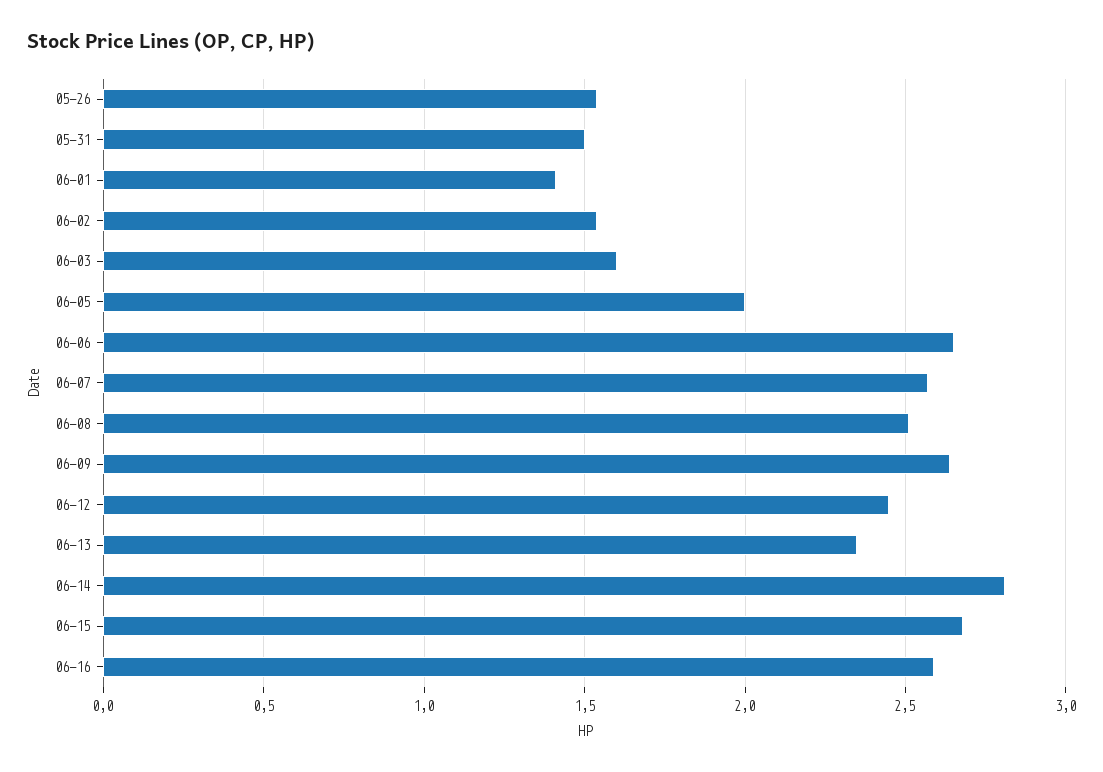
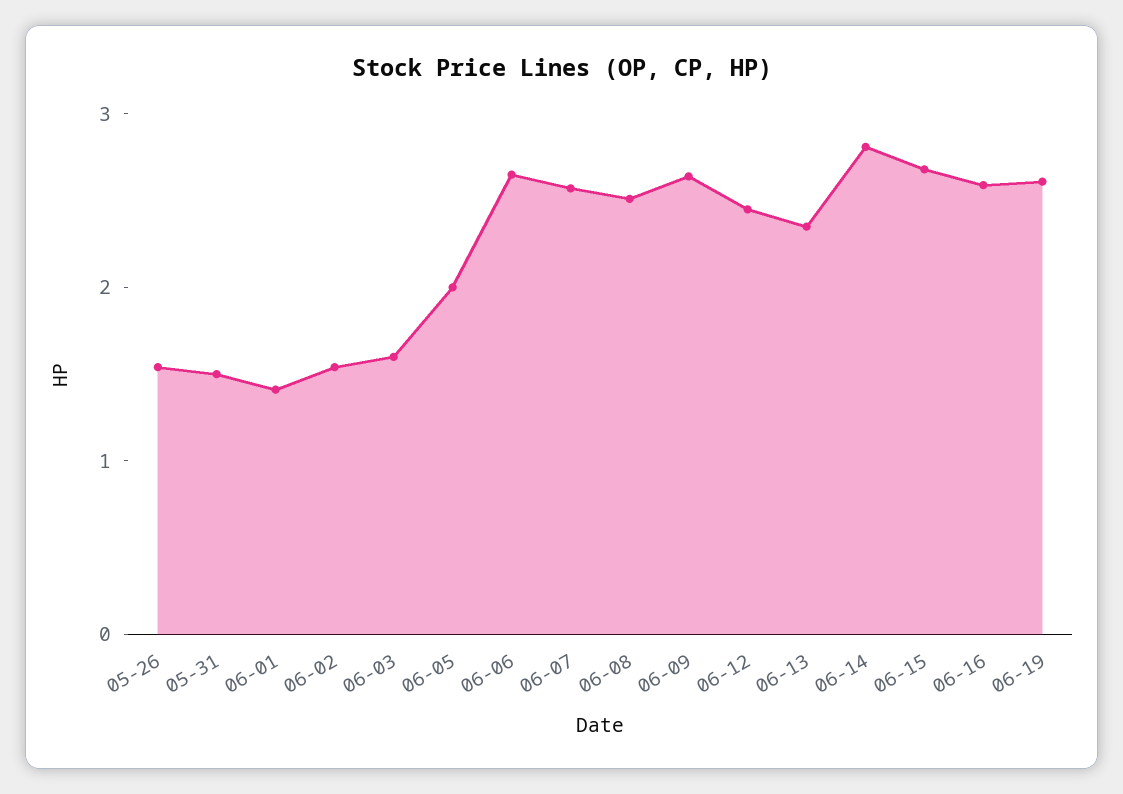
06-19: none -> 2.6

